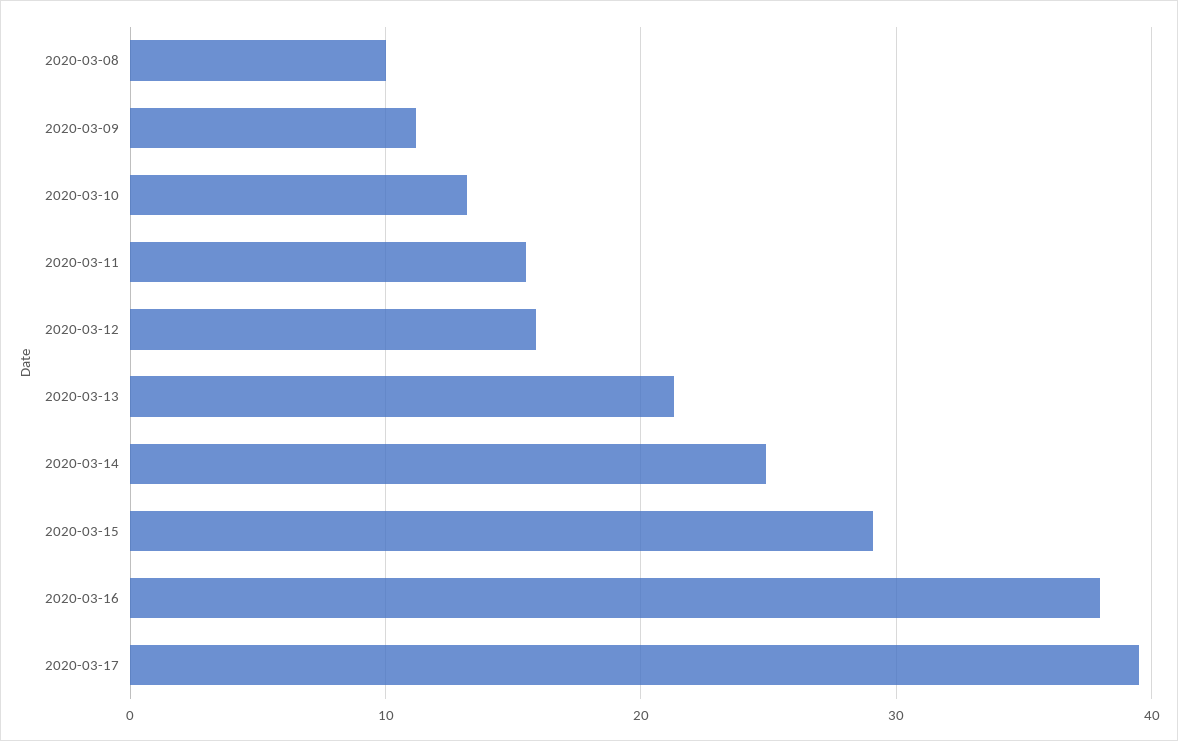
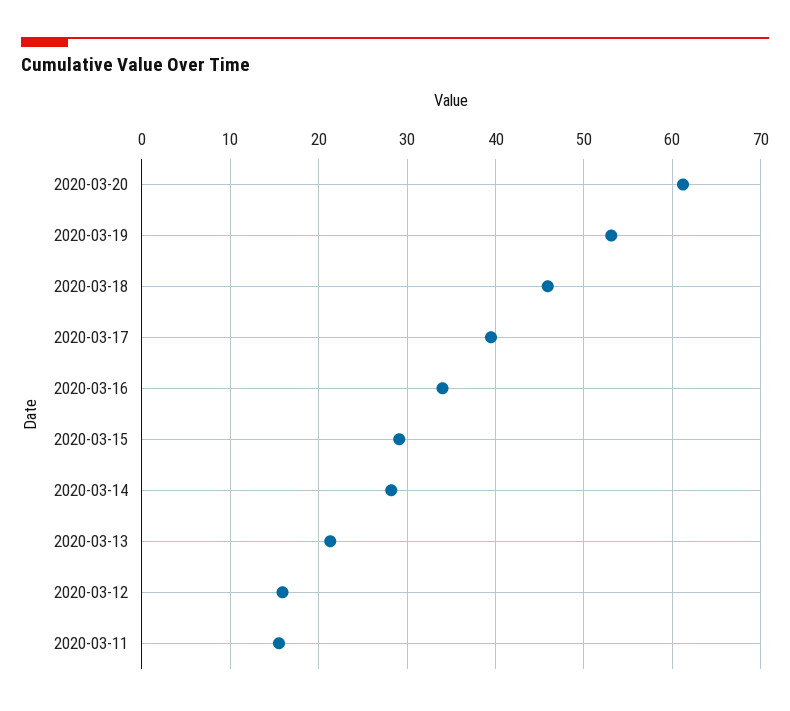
2020-03-08: 10 -> none
2020-03-09: 11 -> none
2020-03-10: 13 -> none
2020-03-14: 25 -> 28
2020-03-16: 38 -> 34
2020-03-20: none -> 61
2020-03-19: none -> 53
2020-03-18: none -> 46

